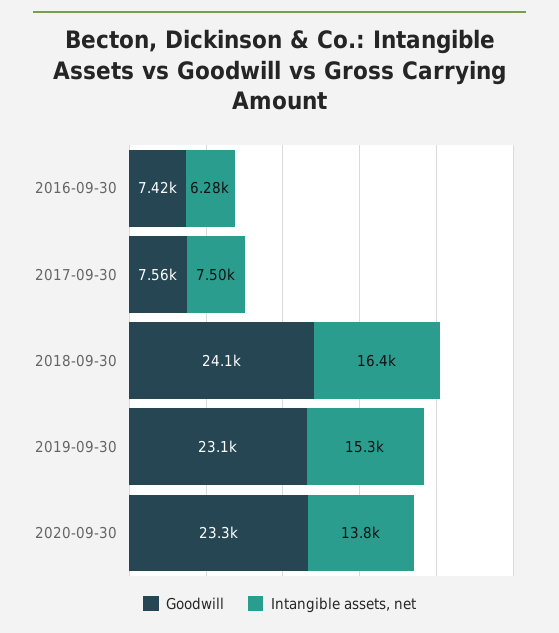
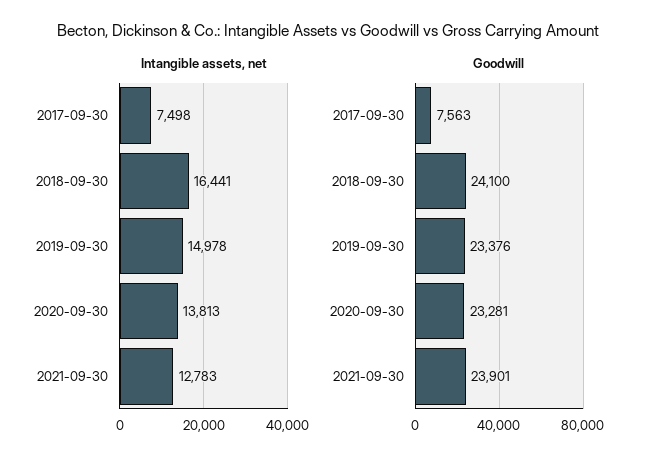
Goodwill, 2016-09-30: 7420 -> none
Intangible assets, net, 2016-09-30: 6280 -> none
Goodwill, 2019-09-30: 23100 -> 23376
Intangible assets, net, 2019-09-30: 15300 -> 14978
Intangible assets, net, 2021-09-30: none -> 12783
Goodwill, 2021-09-30: none -> 23901

